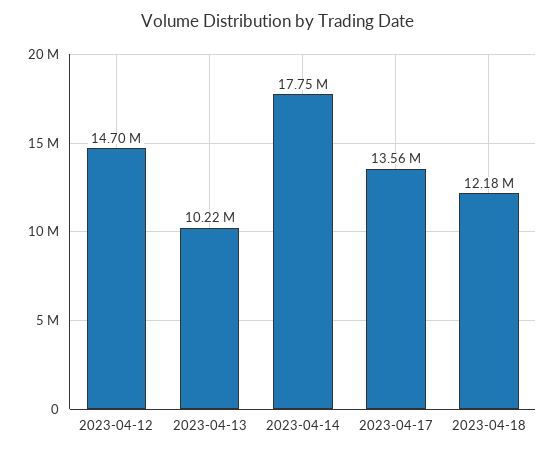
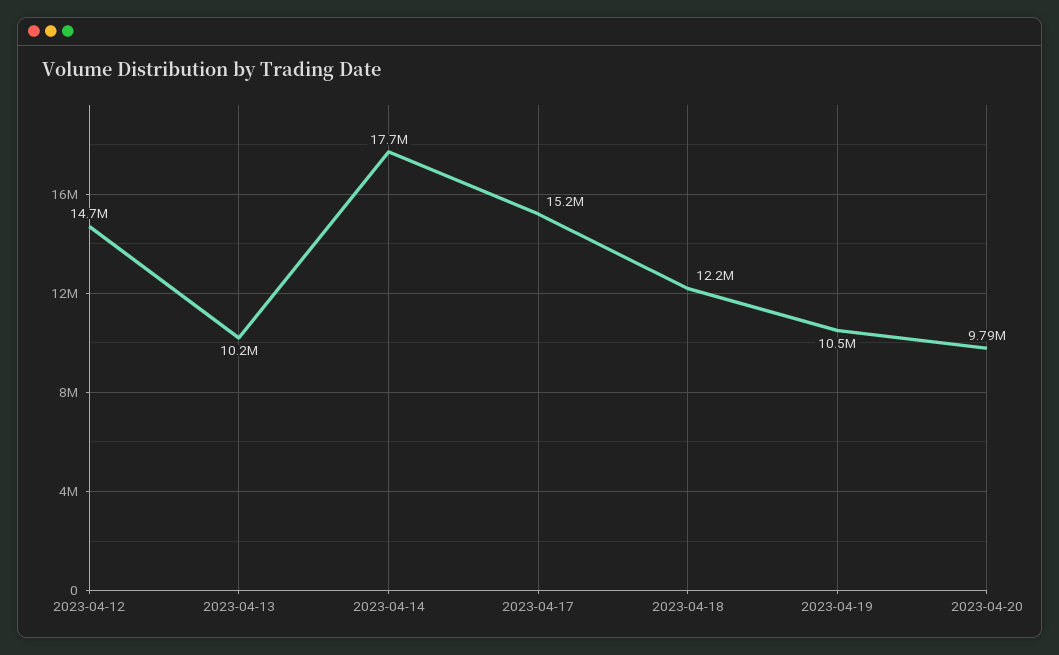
2023-04-17: 13560000 -> 15200000
2023-04-19: none -> 10500000
2023-04-20: none -> 9790000

